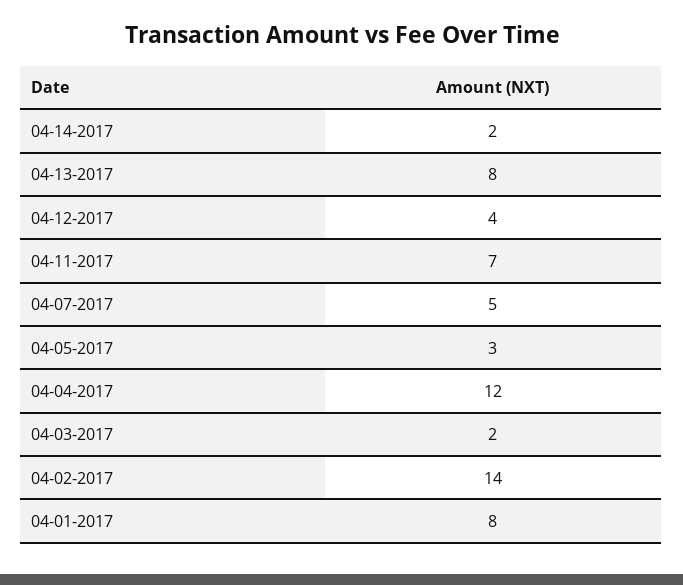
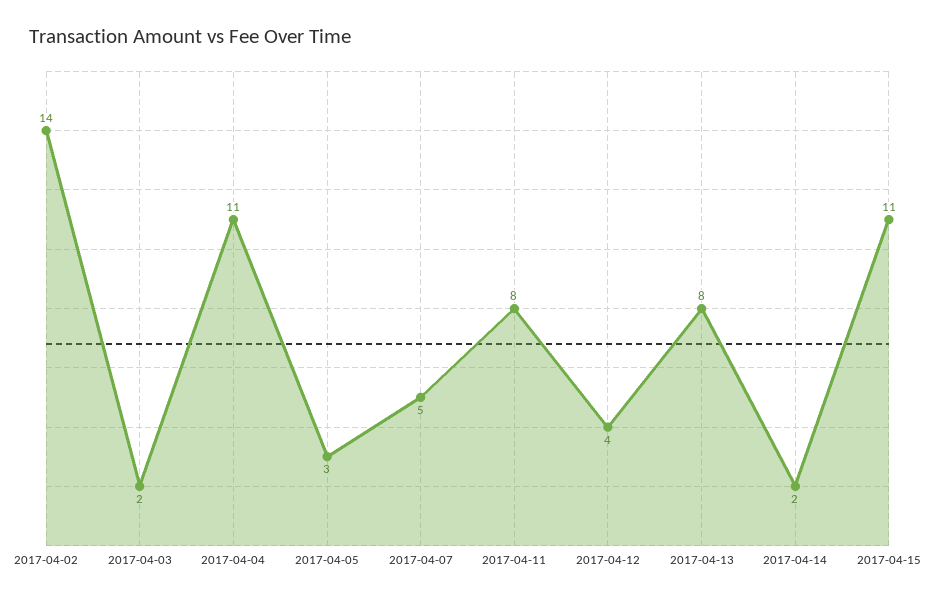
04-11-2017: 7 -> 8
04-04-2017: 12 -> 11
04-01-2017: 8 -> none
2017-04-15: none -> 11

